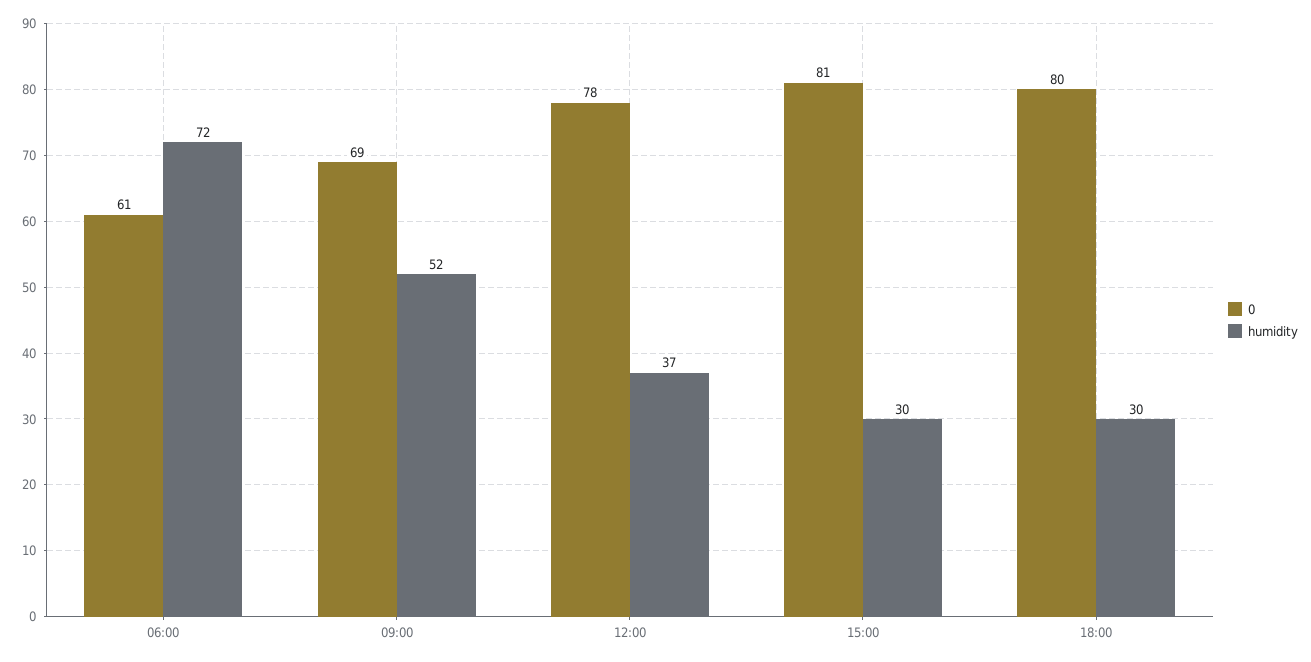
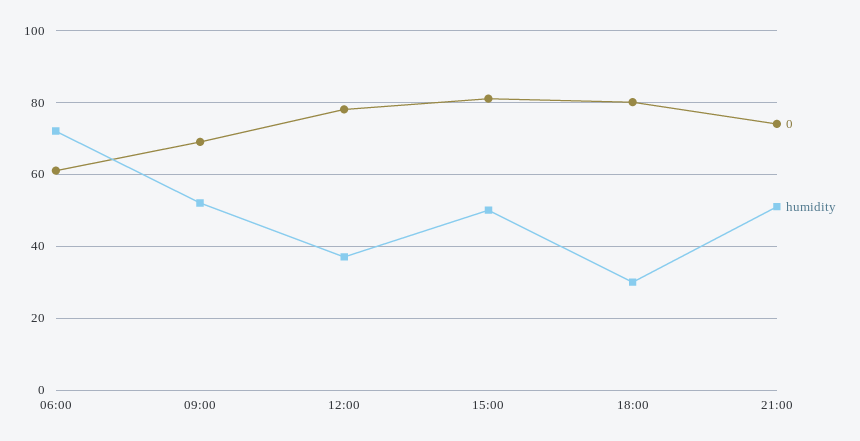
humidity, 15:00: 30 -> 50
0, 21:00: none -> 75
humidity, 21:00: none -> 50

